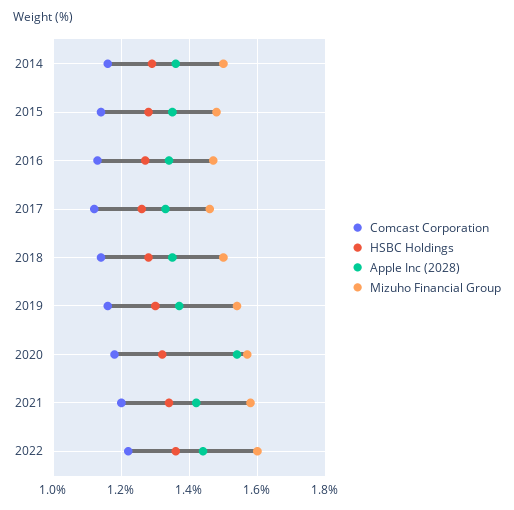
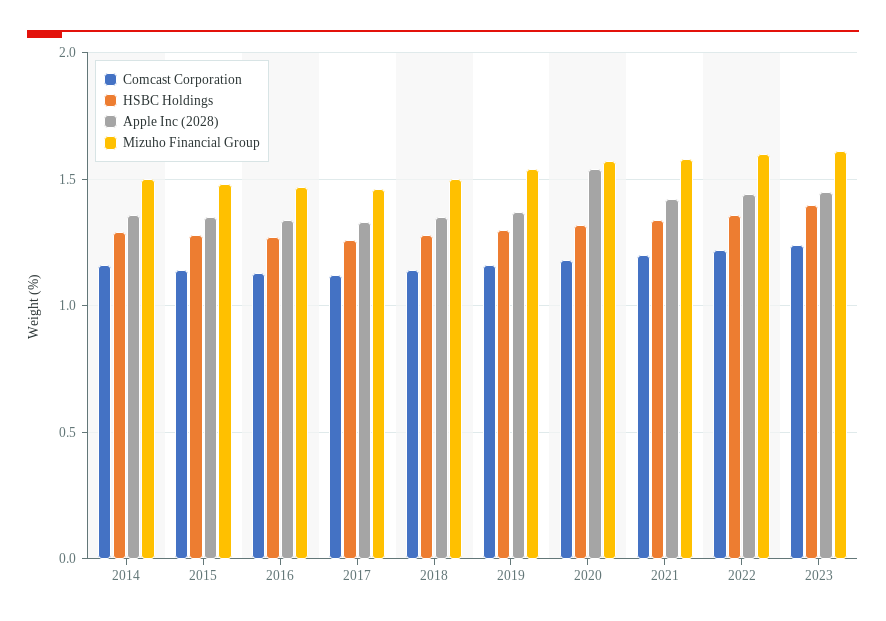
Comcast Corporation, 2023: none -> 1.25
HSBC Holdings, 2023: none -> 1.4
Apple Inc (2028), 2023: none -> 1.45
Mizuho Financial Group, 2023: none -> 1.6

